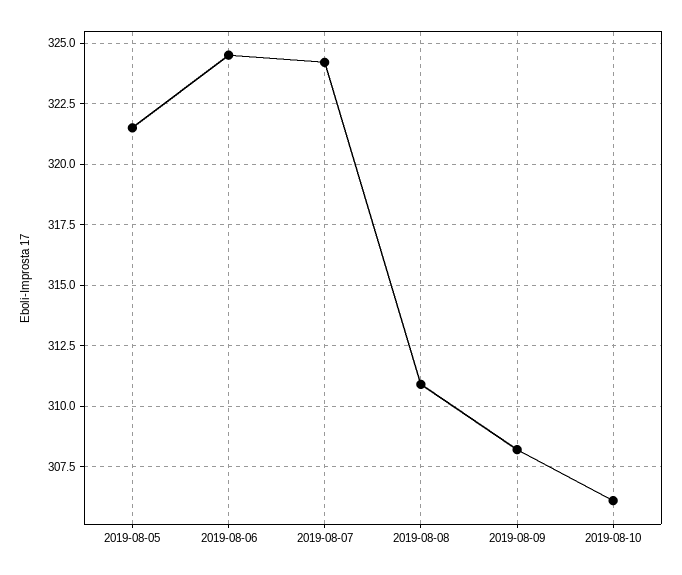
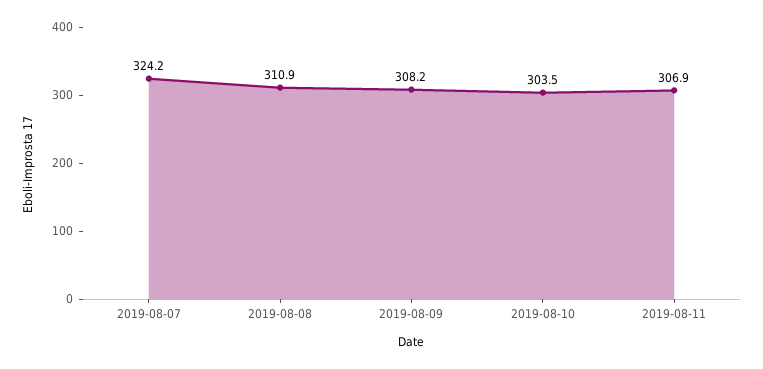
2019-08-05: 321.5 -> none
2019-08-06: 324.5 -> none
2019-08-10: 306 -> 303.5
2019-08-11: none -> 306.9

